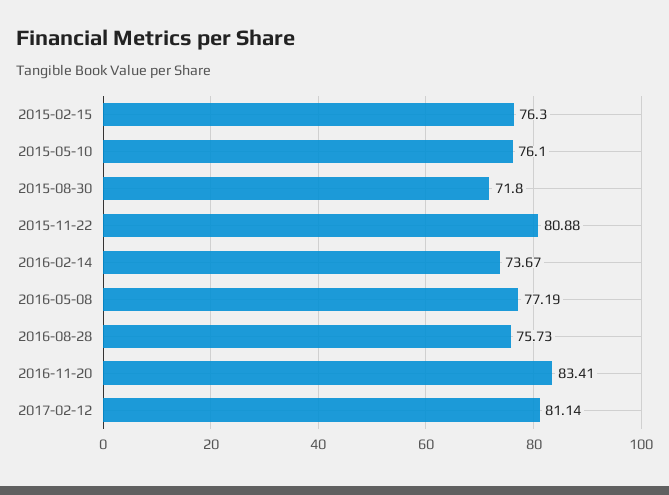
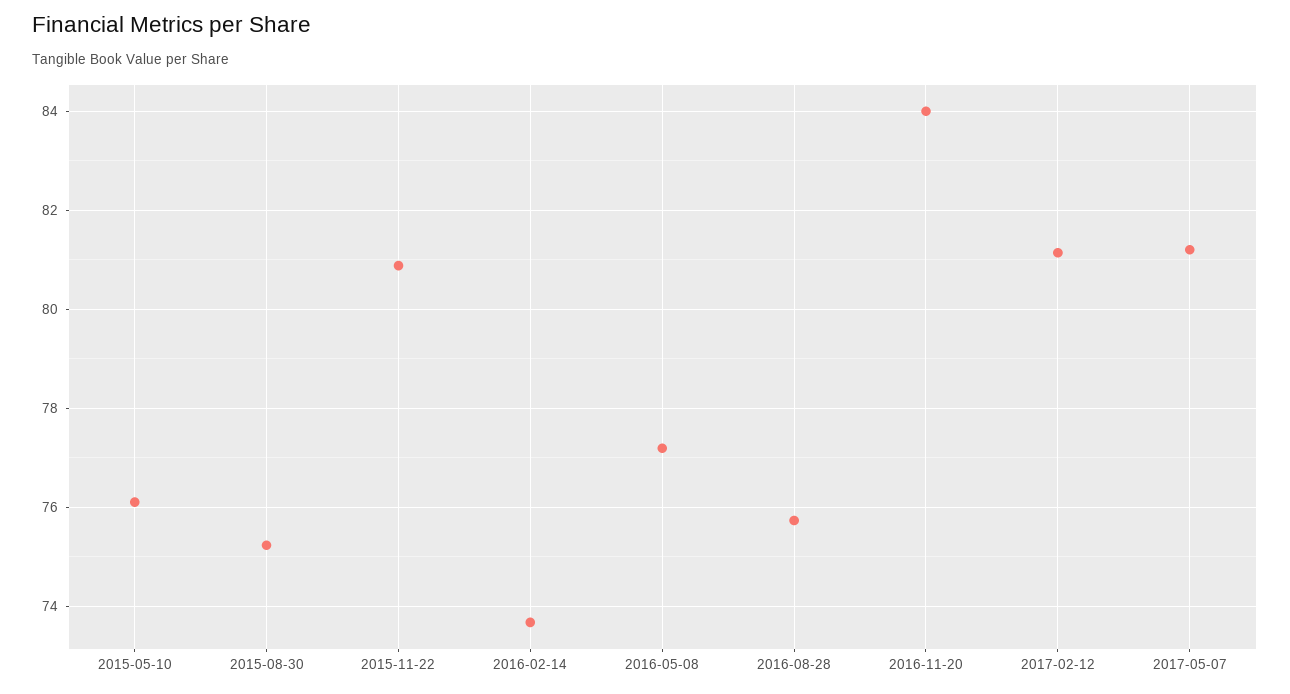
2015-02-15: 76.3 -> none
2015-08-30: 71.8 -> 75.2
2016-11-20: 83.41 -> 84
2017-05-07: none -> 81.2

